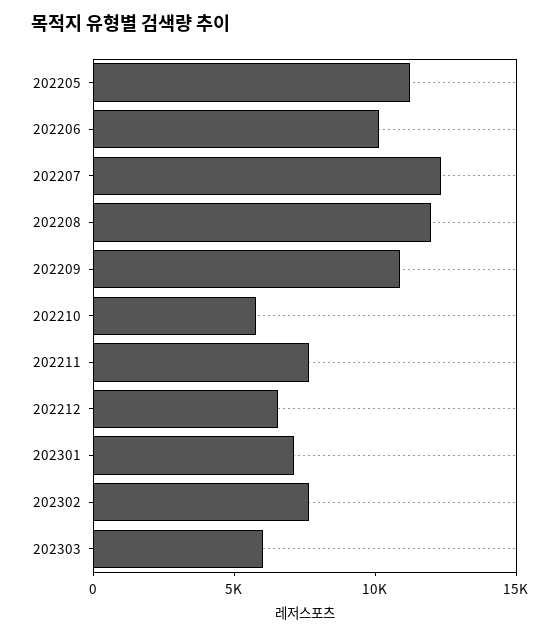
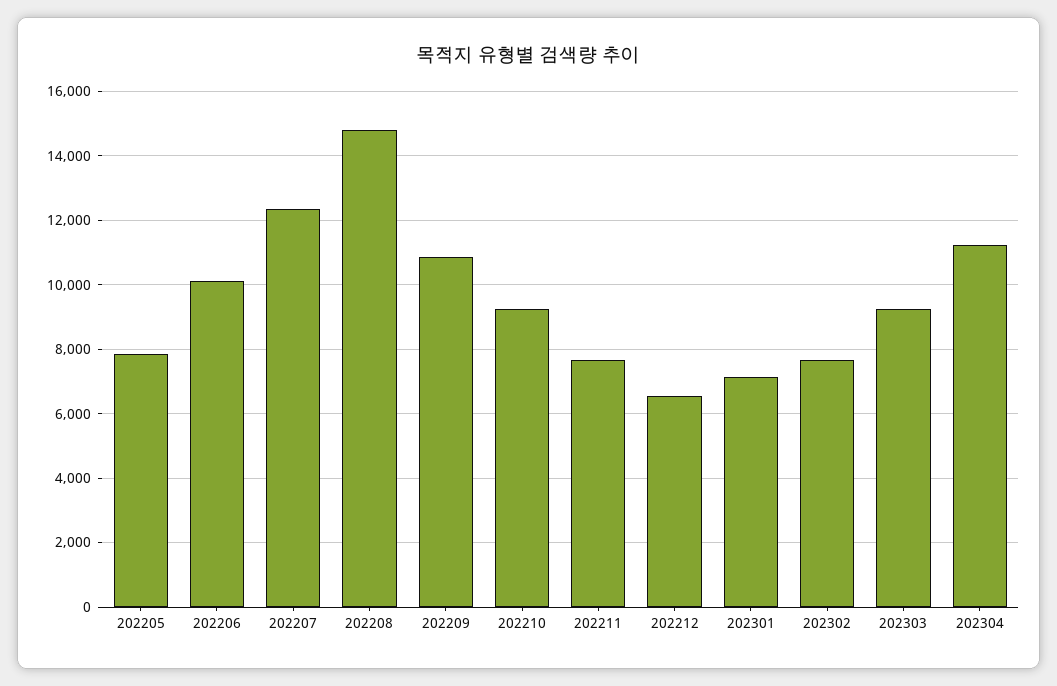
202205: 11000 -> 7800
202208: 12000 -> 14800
202210: 6000 -> 9200
202303: 6000 -> 9200
202304: none -> 11200

